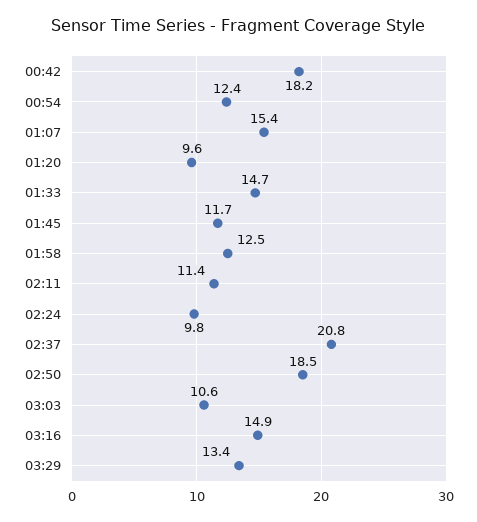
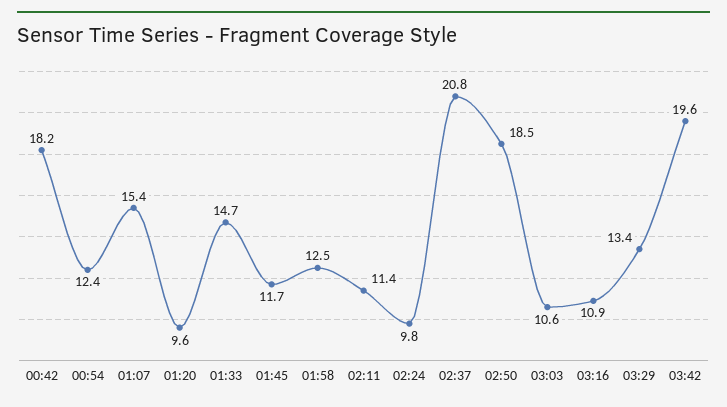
03:16: 14.9 -> 10.9
03:42: none -> 19.6

